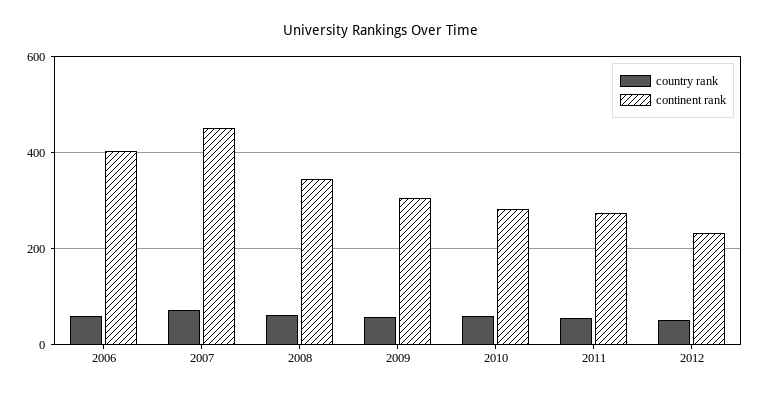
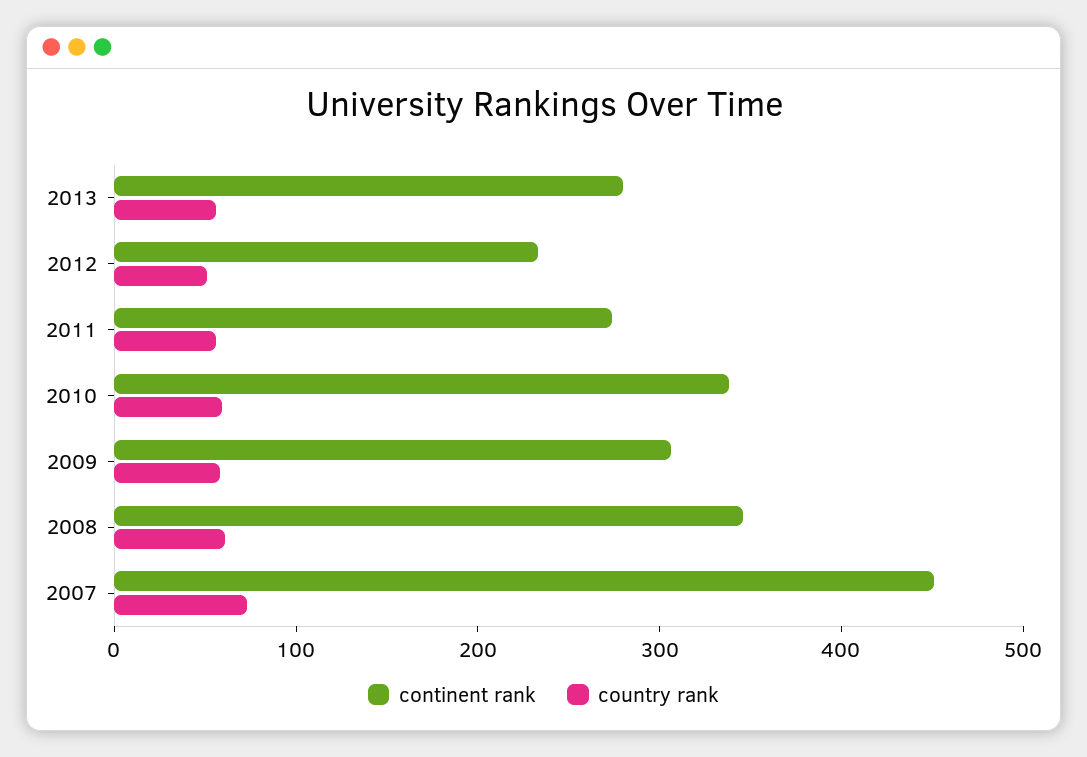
country rank, 2006: 60 -> none
continent rank, 2006: 400 -> none
continent rank, 2010: 280 -> 340
continent rank, 2013: none -> 280
country rank, 2013: none -> 60

